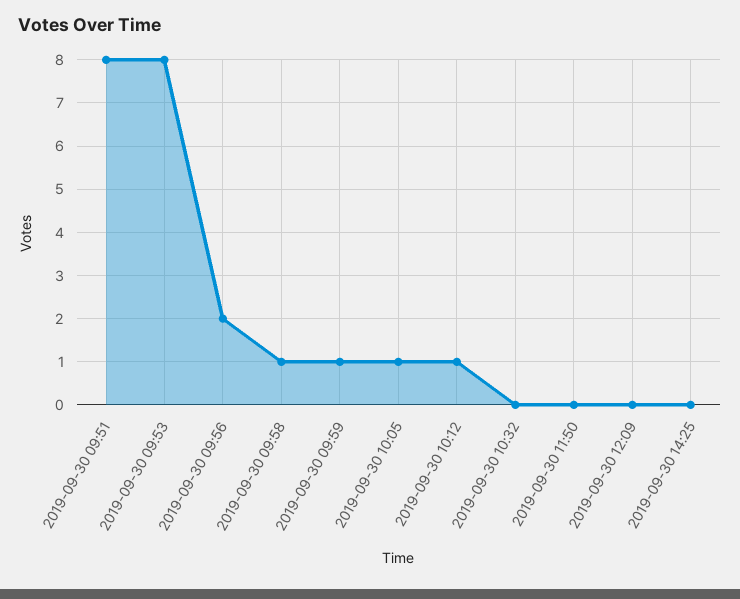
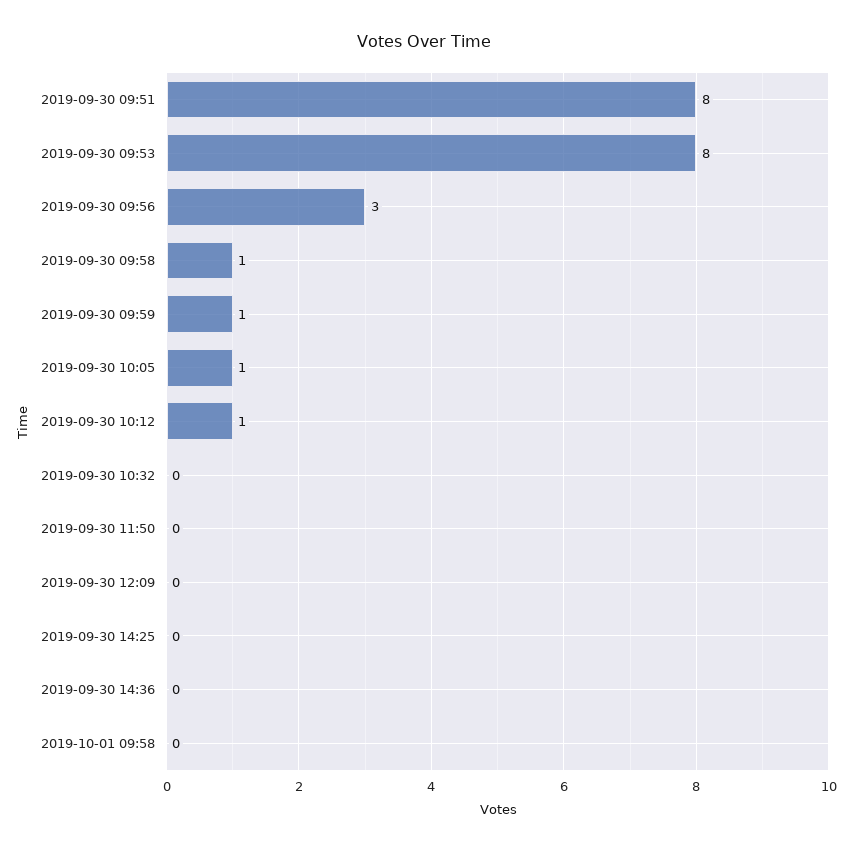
2019-09-30 09:56: 2 -> 3
2019-09-30 14:36: none -> 0
2019-10-01 09:58: none -> 0

